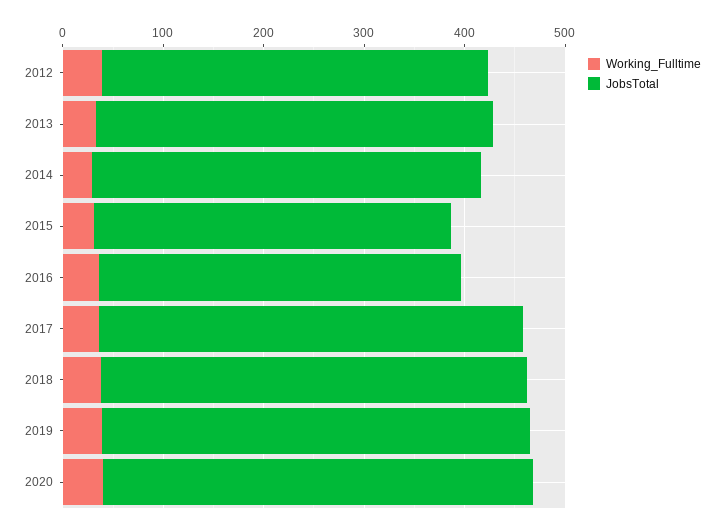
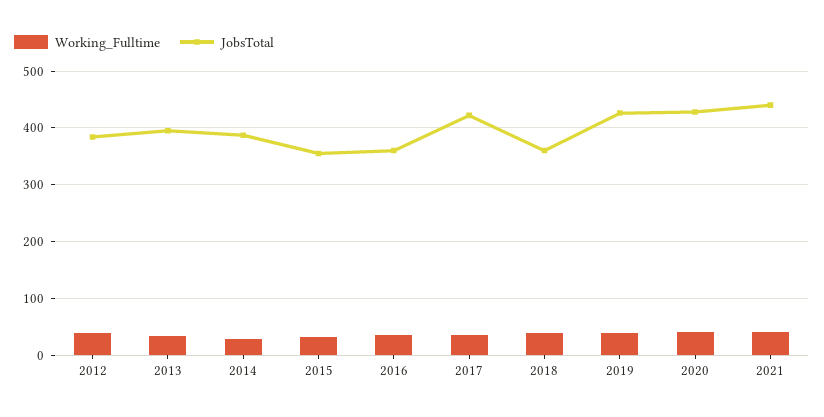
JobsTotal, 2018: 420 -> 360
Working_Fulltime, 2021: none -> 40
JobsTotal, 2021: none -> 440

